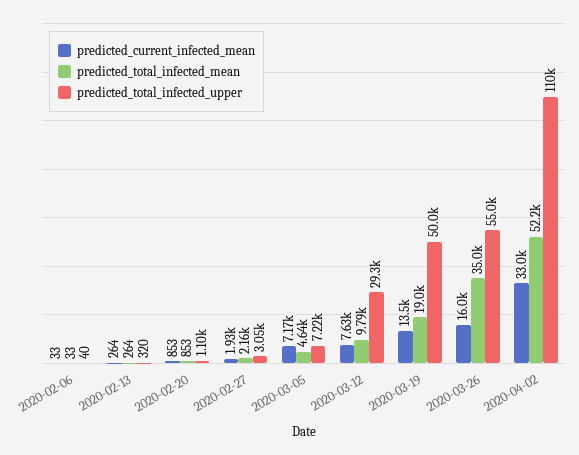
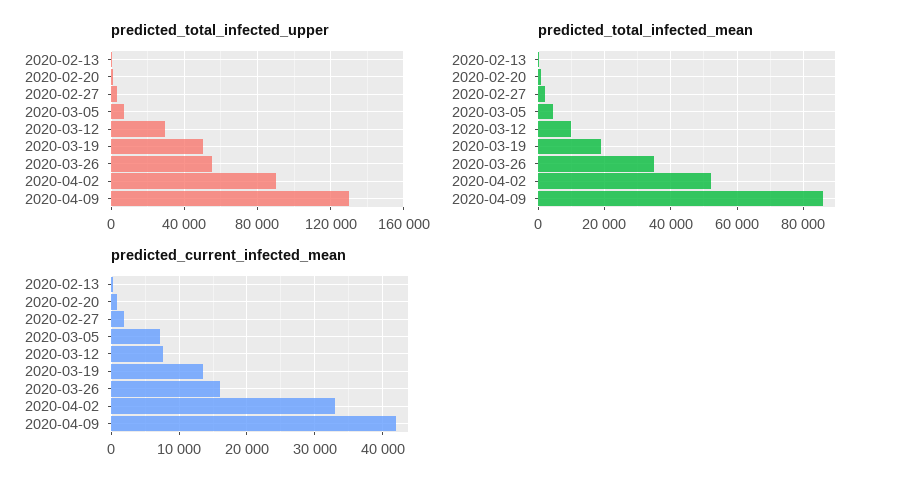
predicted_current_infected_mean, 2020-02-06: 33 -> none
predicted_total_infected_mean, 2020-02-06: 33 -> none
predicted_total_infected_upper, 2020-02-06: 40 -> none
predicted_total_infected_upper, 2020-04-02: 110000 -> 90000
predicted_total_infected_upper, 2020-04-09: none -> 130000
predicted_total_infected_mean, 2020-04-09: none -> 86000
predicted_current_infected_mean, 2020-04-09: none -> 42000

